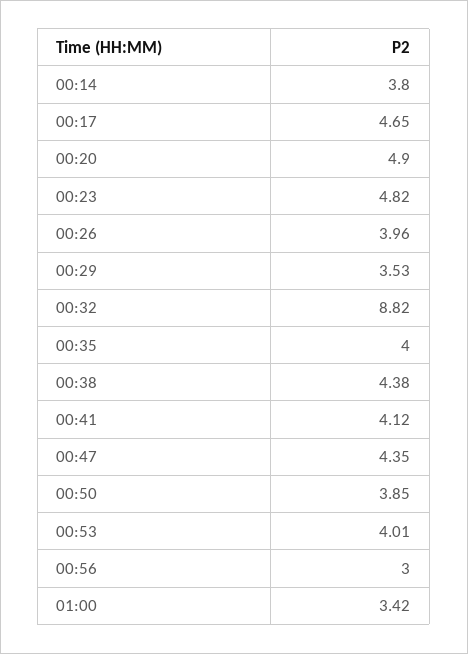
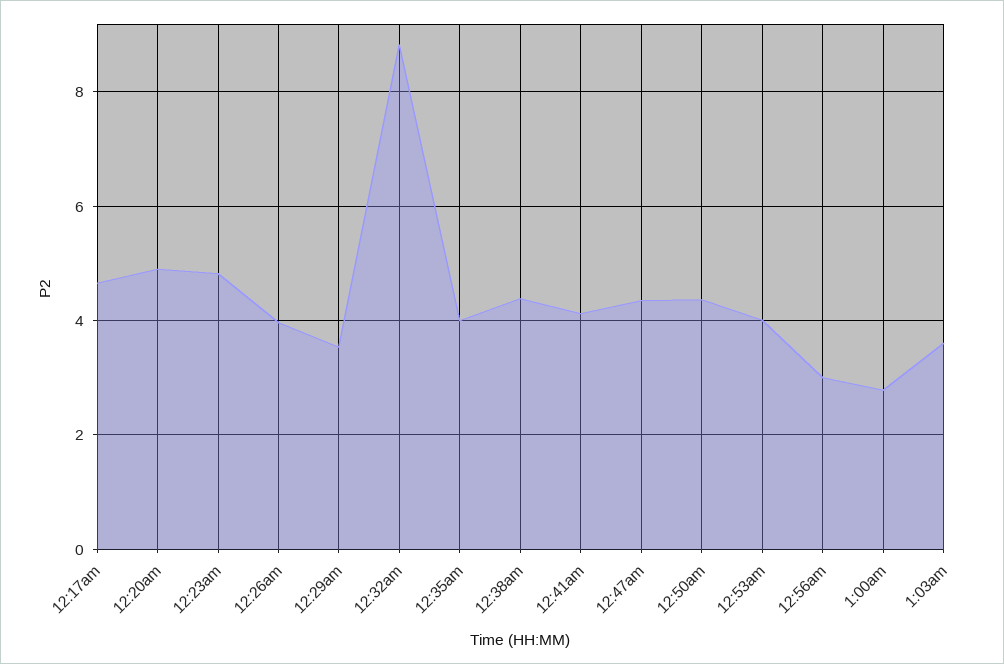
00:14: 3.8 -> none
00:50: 3.85 -> 4.4
01:00: 3.42 -> 2.8
1:03am: none -> 3.6

